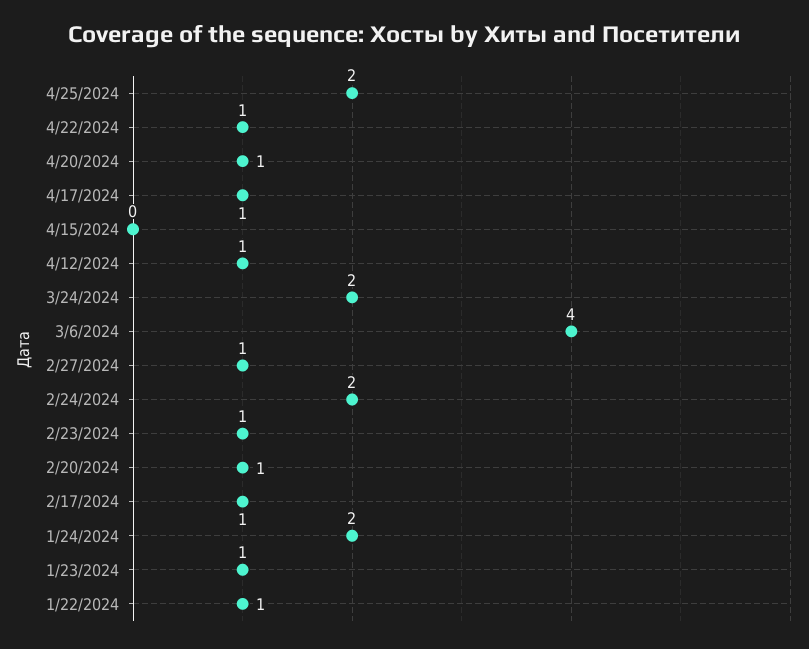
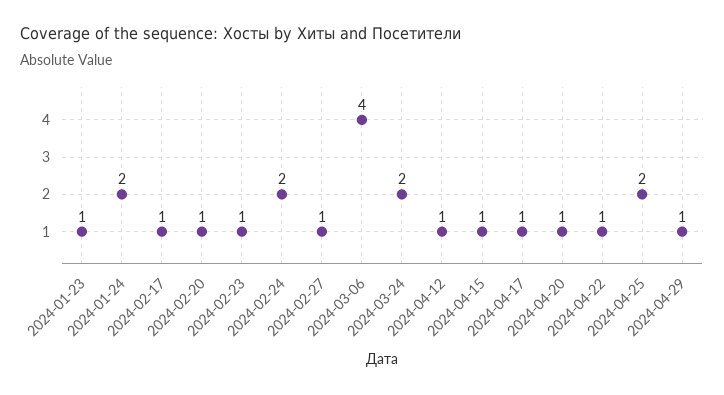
4/15/2024: 0 -> 1
1/22/2024: 1 -> none
2024-04-29: none -> 1

